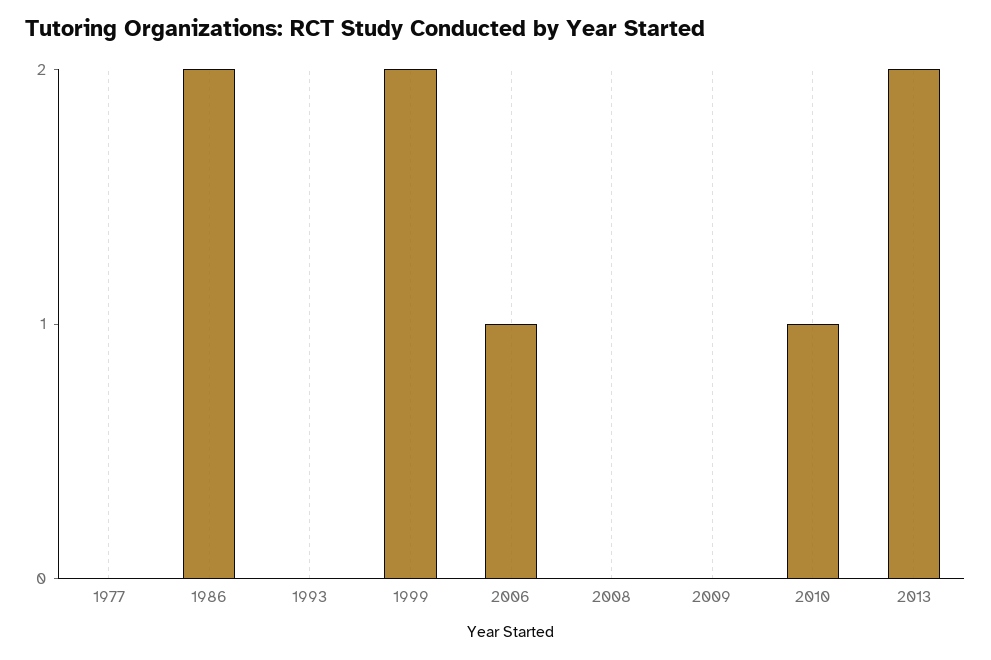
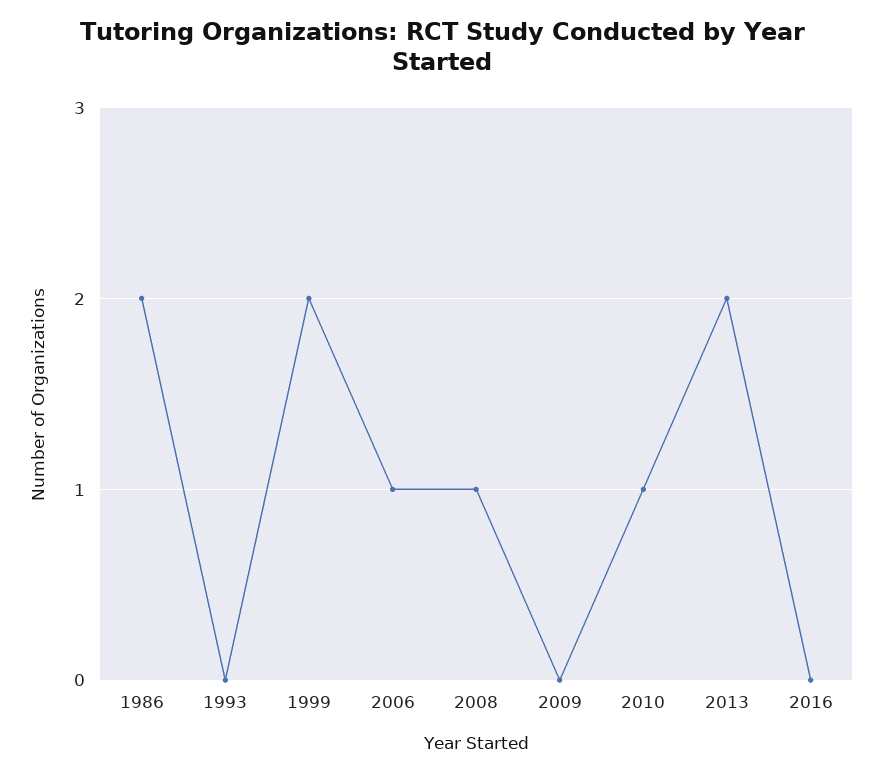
1977: 0 -> none
2008: 0 -> 1
2016: none -> 0

